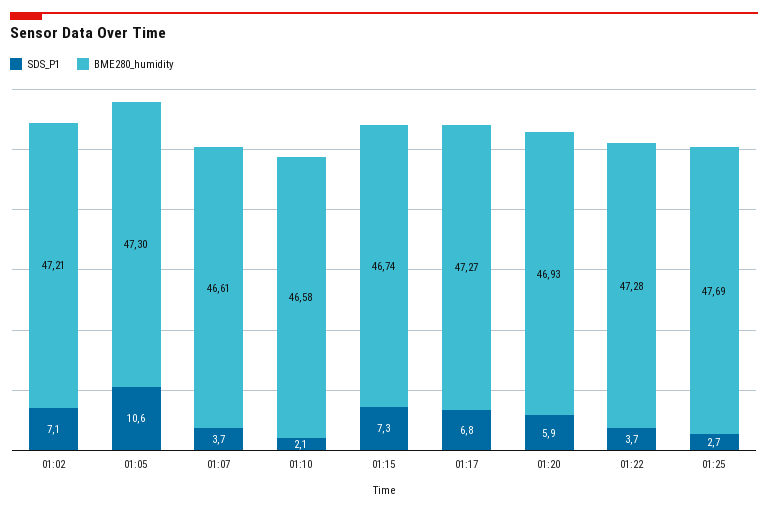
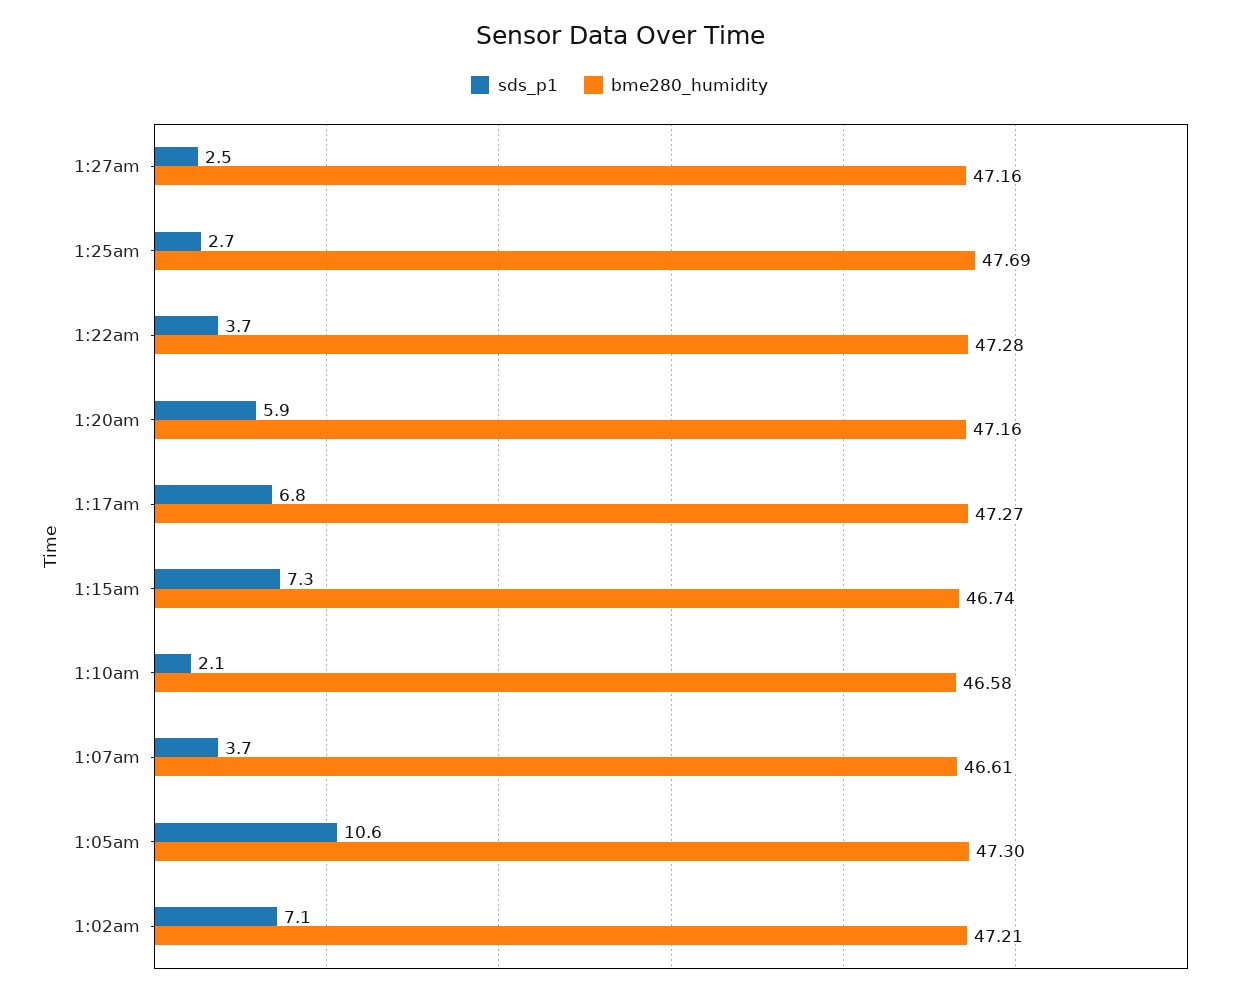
BME280_humidity, 01:20: 46.93 -> 47.16
SDS_P1, 1:27am: none -> 2.5
BME280_humidity, 1:27am: none -> 47.16

